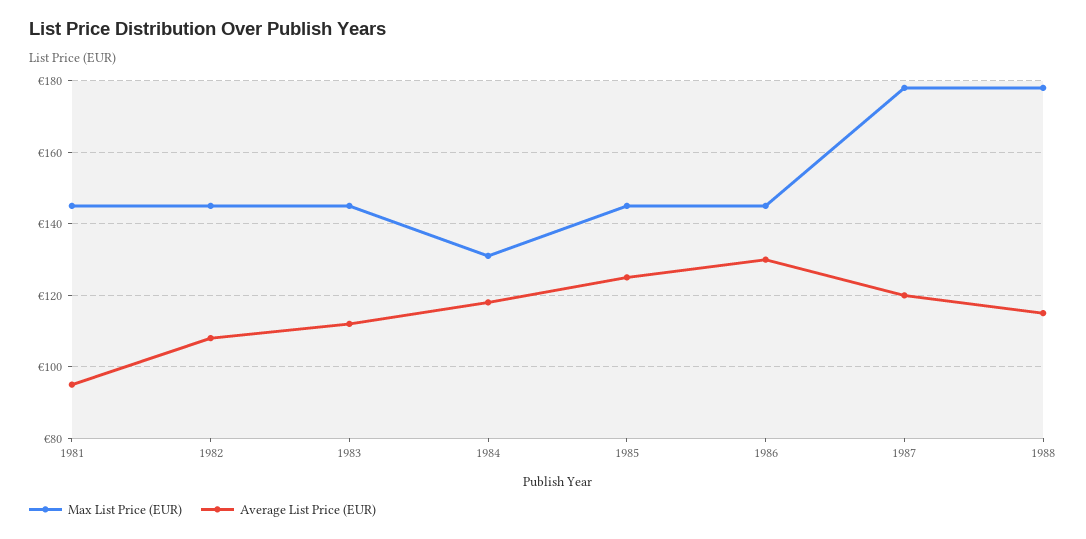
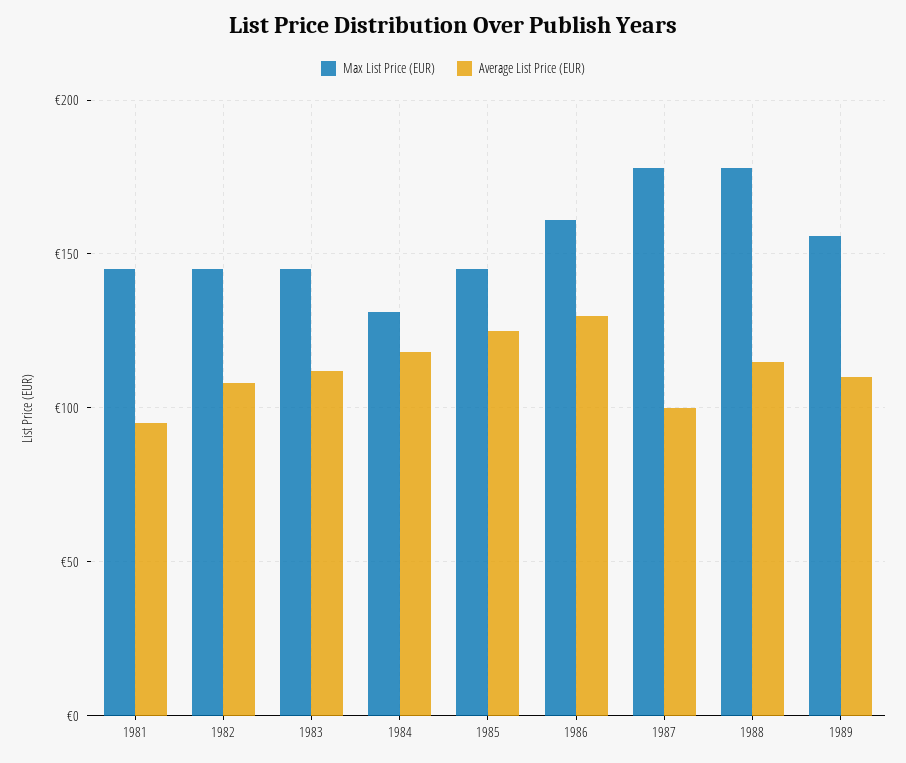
Max List Price (EUR), 1986: 145 -> 160
Average List Price (EUR), 1987: 120 -> 100
Max List Price (EUR), 1989: none -> 155
Average List Price (EUR), 1989: none -> 110

